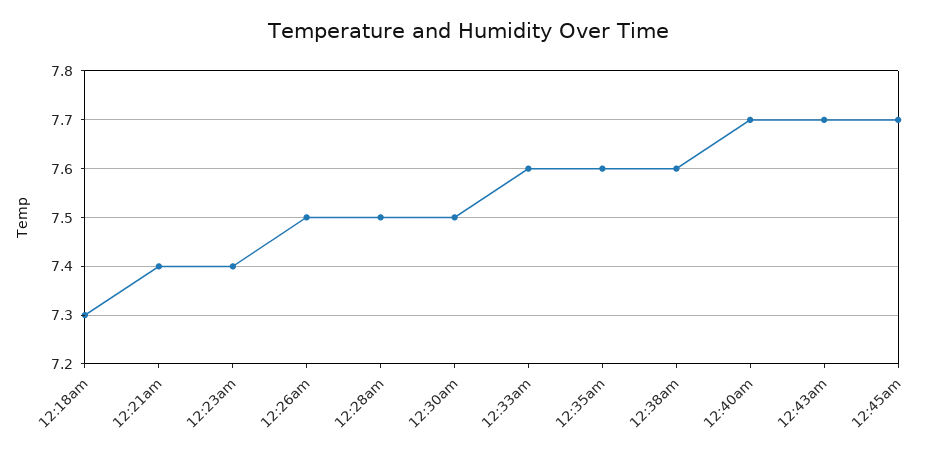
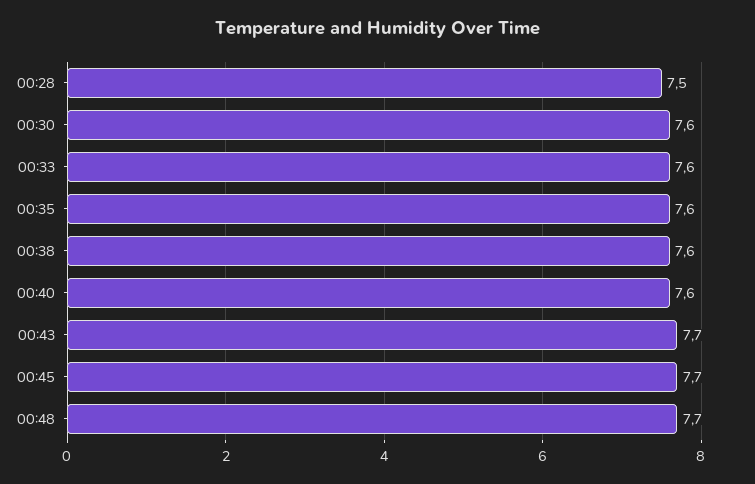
12:18am: 7.3 -> none
12:21am: 7.4 -> none
12:23am: 7.4 -> none
12:26am: 7.5 -> none
12:30am: 7.5 -> 7.6
12:40am: 7.7 -> 7.6
00:48: none -> 7.7

